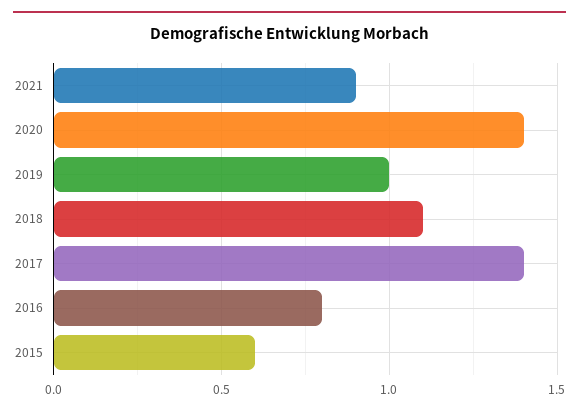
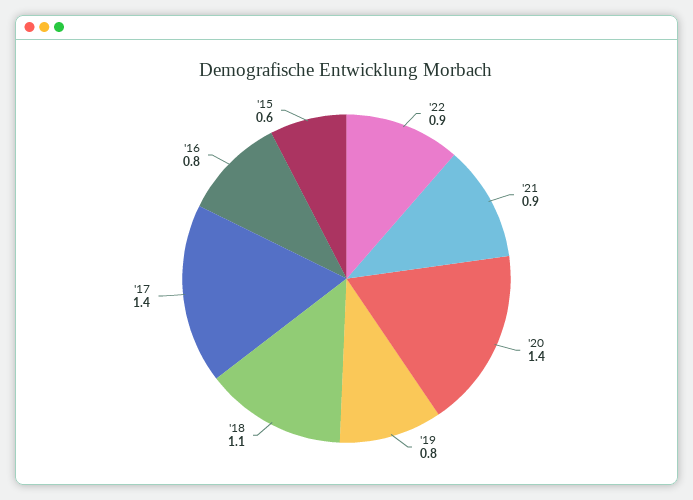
2019: 1 -> 0.8
'22: none -> 0.9

